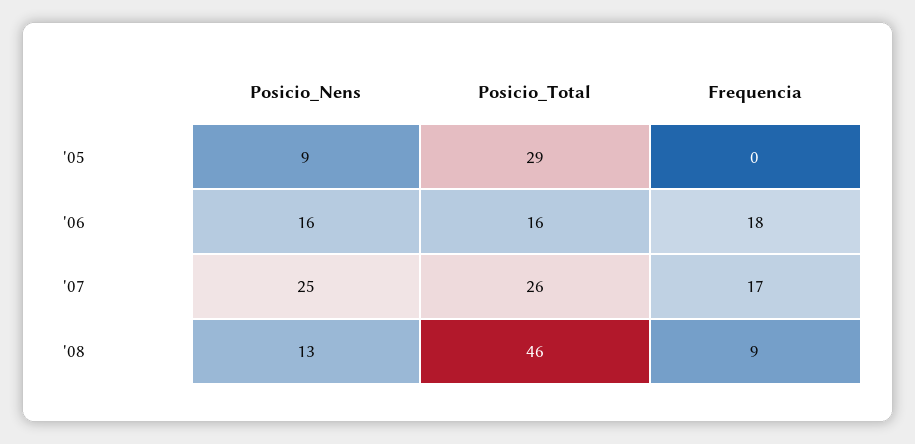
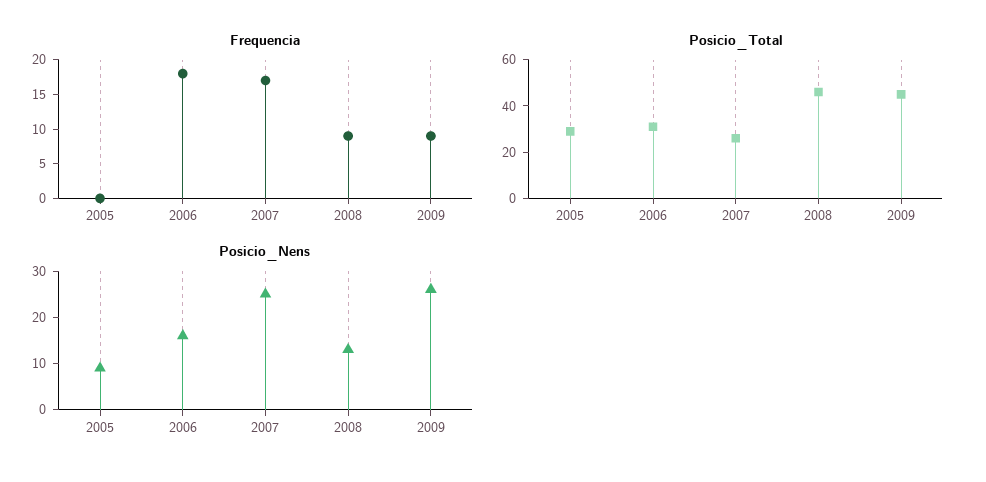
Posicio_Total, '06: 16 -> 30
Frequencia, 2009: none -> 10
Posicio_Total, 2009: none -> 45
Posicio_Nens, 2009: none -> 25

